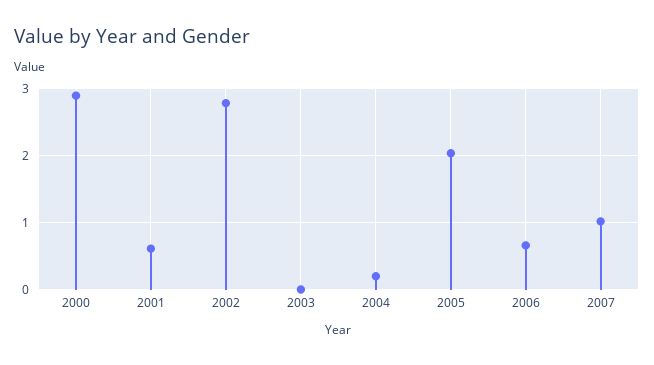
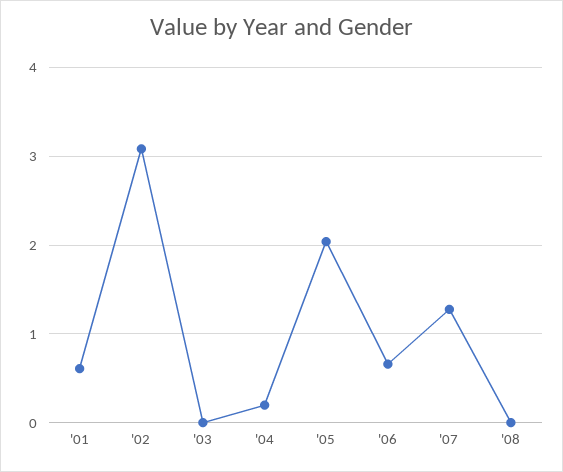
2000: 2.9 -> none
2002: 2.8 -> 3.1
2007: 1 -> 1.3
'08: none -> 0

